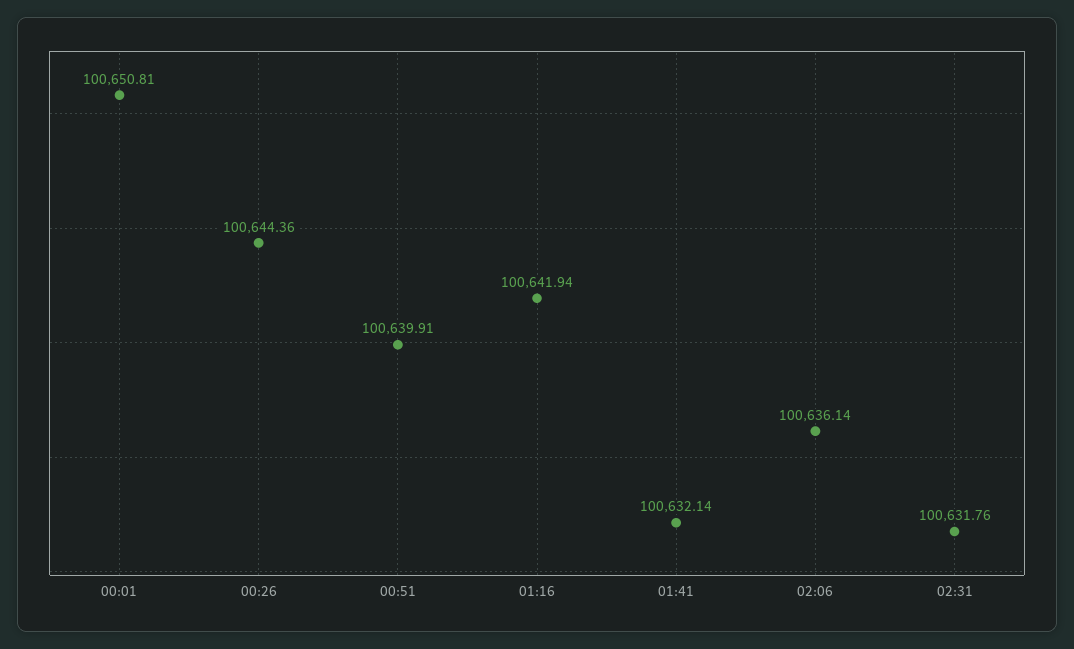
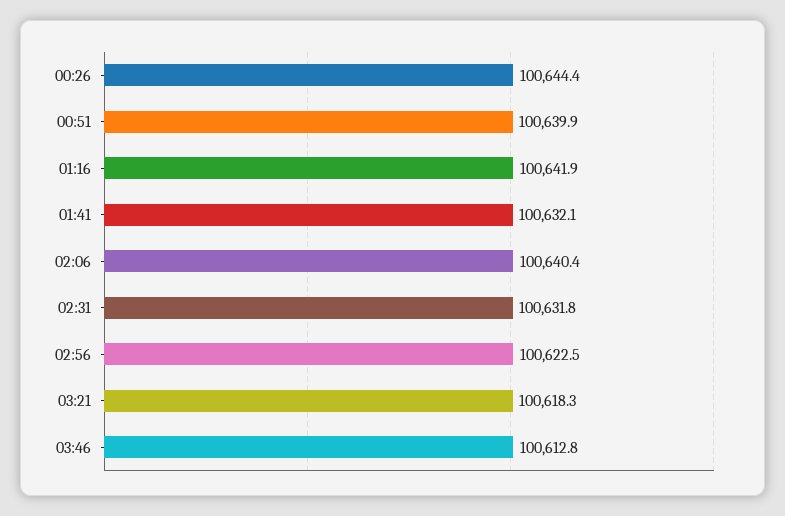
00:01: 100650.81 -> none
02:06: 100636.14 -> 100640.4
02:56: none -> 100622.5
03:21: none -> 100618.3
03:46: none -> 100612.8

